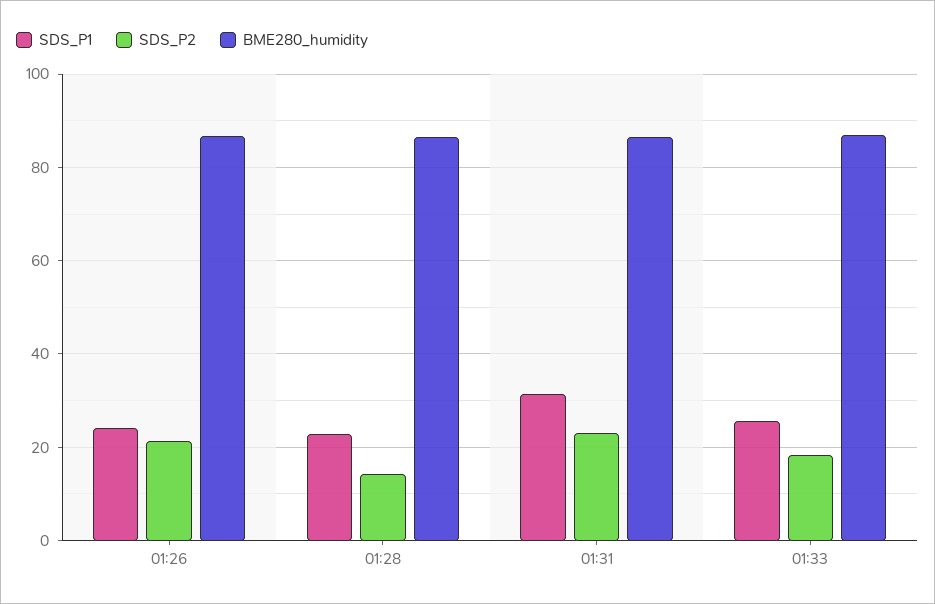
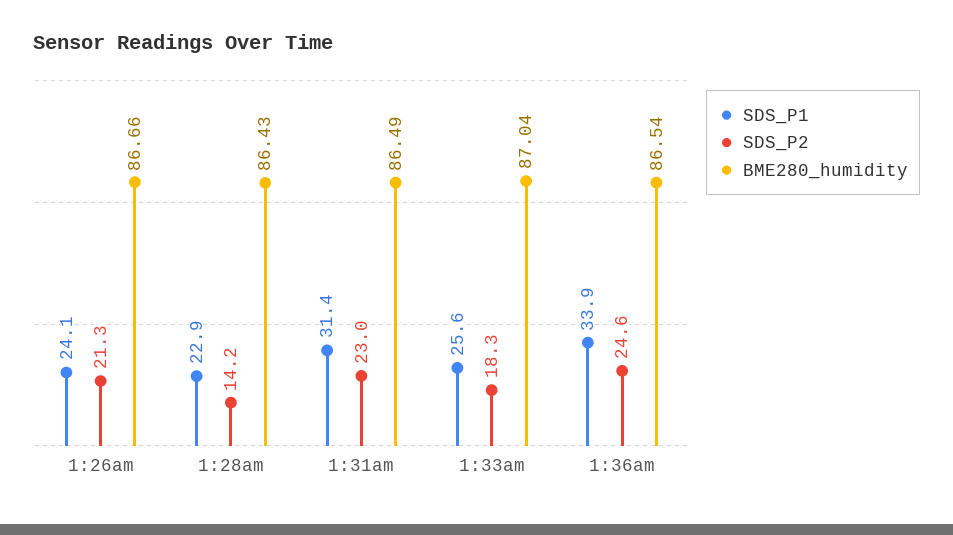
SDS_P1, 1:36am: none -> 33.9
SDS_P2, 1:36am: none -> 24.6
BME280_humidity, 1:36am: none -> 86.54

